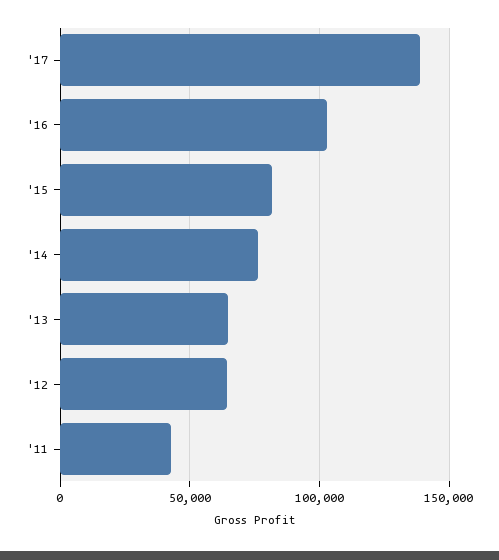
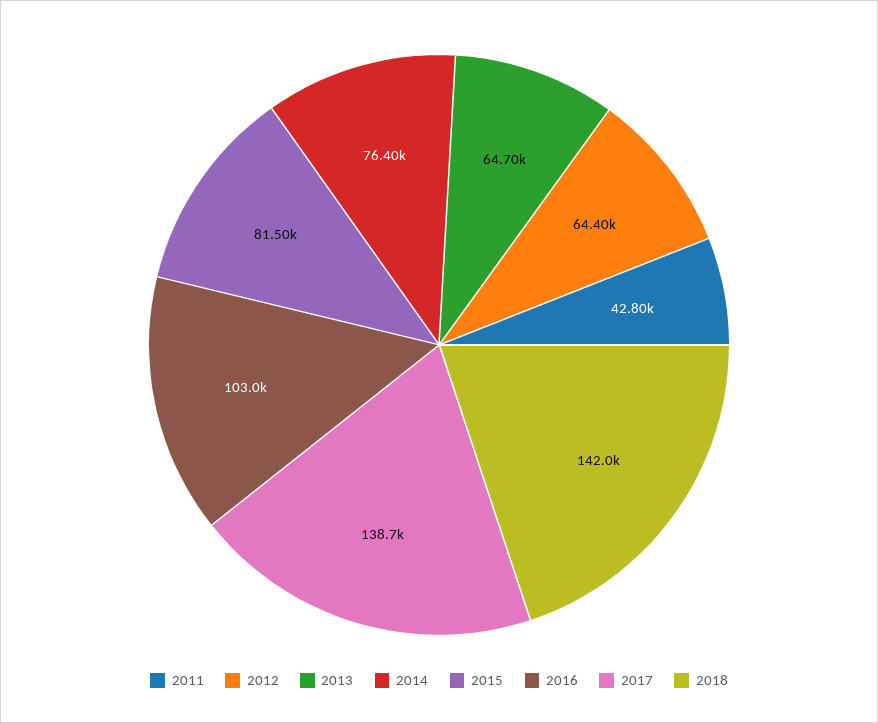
2018: none -> 142000

